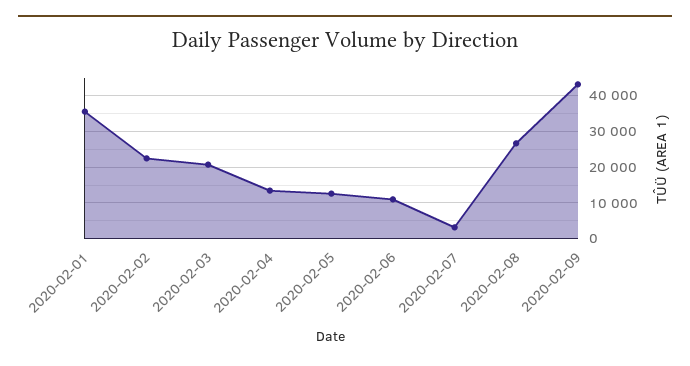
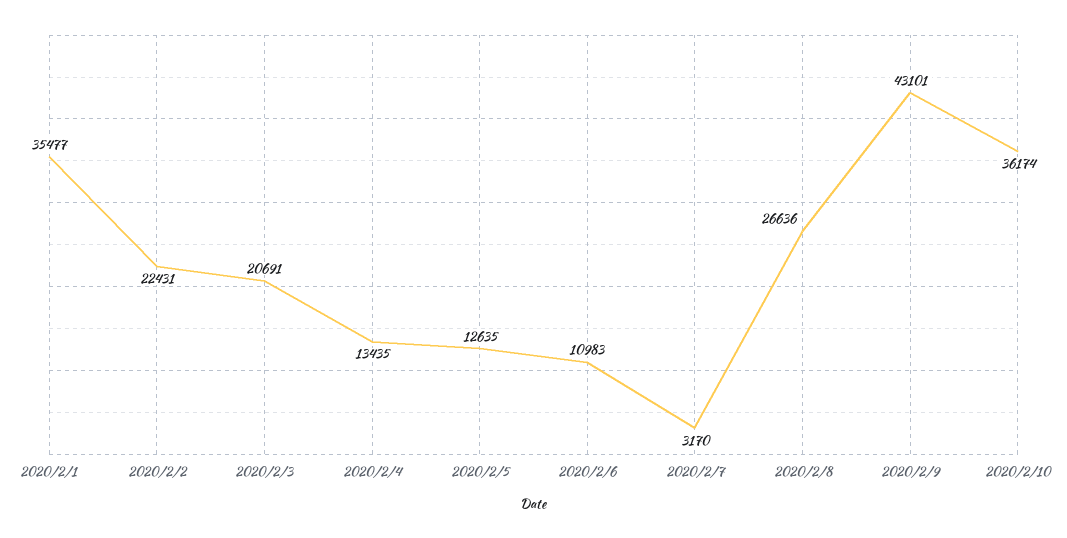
2020/2/10: none -> 36174

